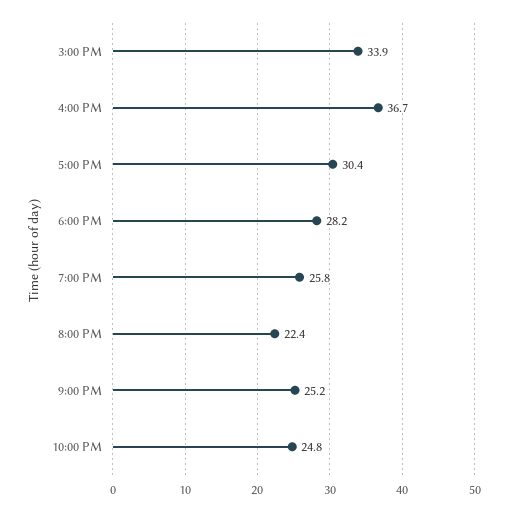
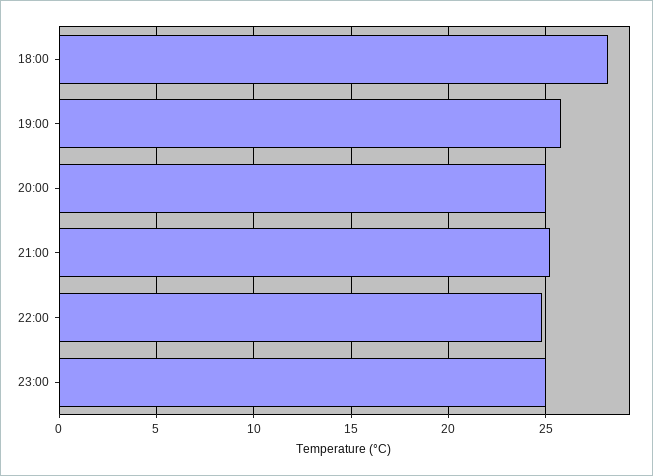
3:00 PM: 33.9 -> none
4:00 PM: 36.7 -> none
5:00 PM: 30.4 -> none
8:00 PM: 22.4 -> 25
23:00: none -> 25

